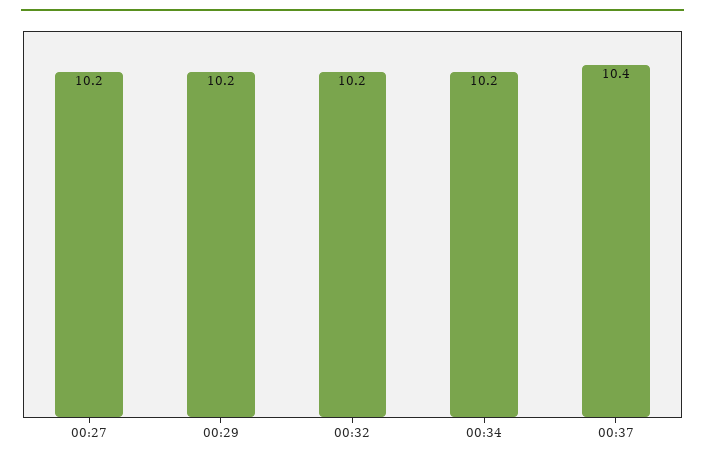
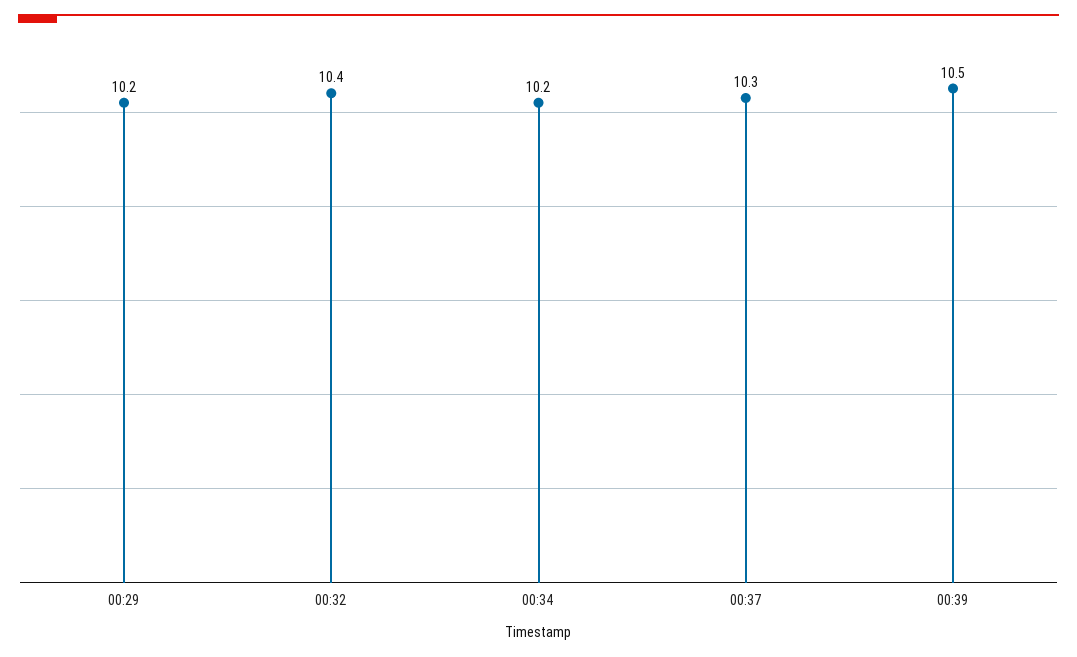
00:27: 10.2 -> none
00:32: 10.2 -> 10.4
00:37: 10.4 -> 10.3
00:39: none -> 10.5

